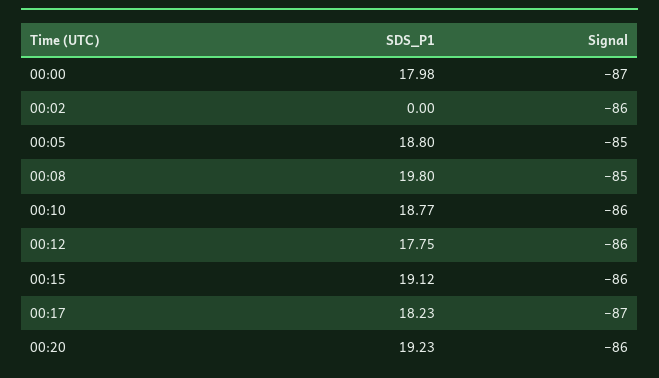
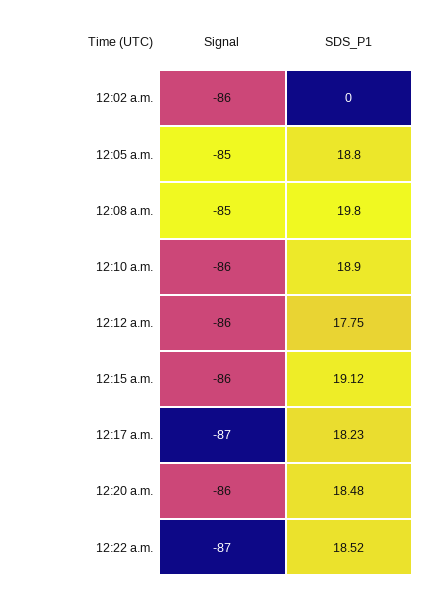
SDS_P1, 00:00: 17.98 -> none
Signal, 00:00: -87 -> none
SDS_P1, 00:10: 18.77 -> 18.9
SDS_P1, 00:20: 19.23 -> 18.48
Signal, 12:22 a.m.: none -> -87
SDS_P1, 12:22 a.m.: none -> 18.52

